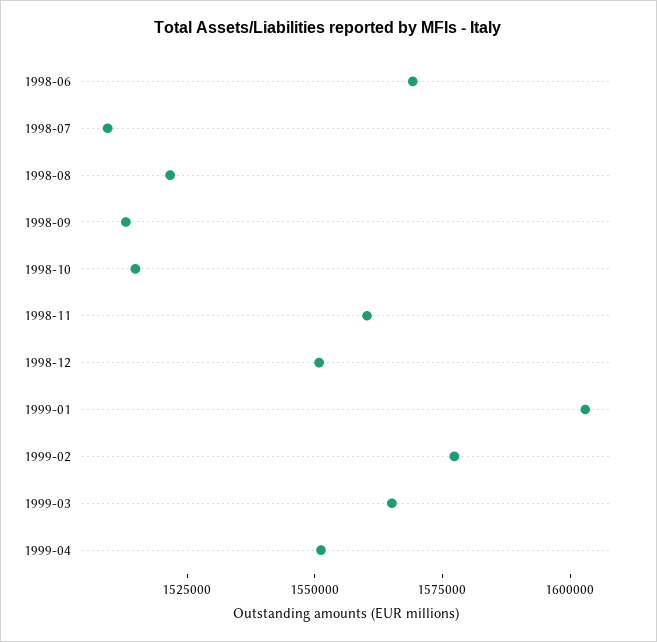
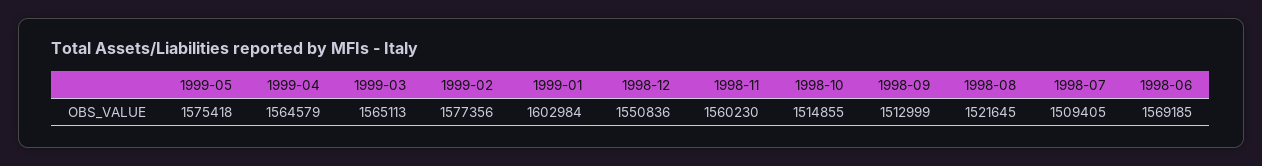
1999-04: 1550000 -> 1564579
1999-05: none -> 1575418

